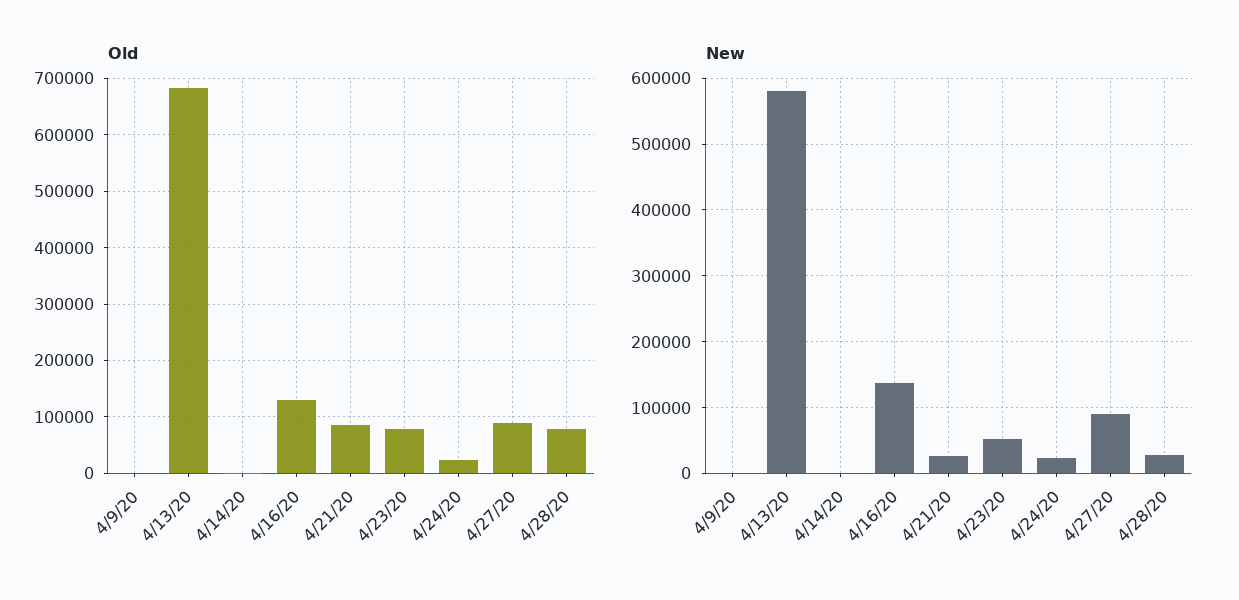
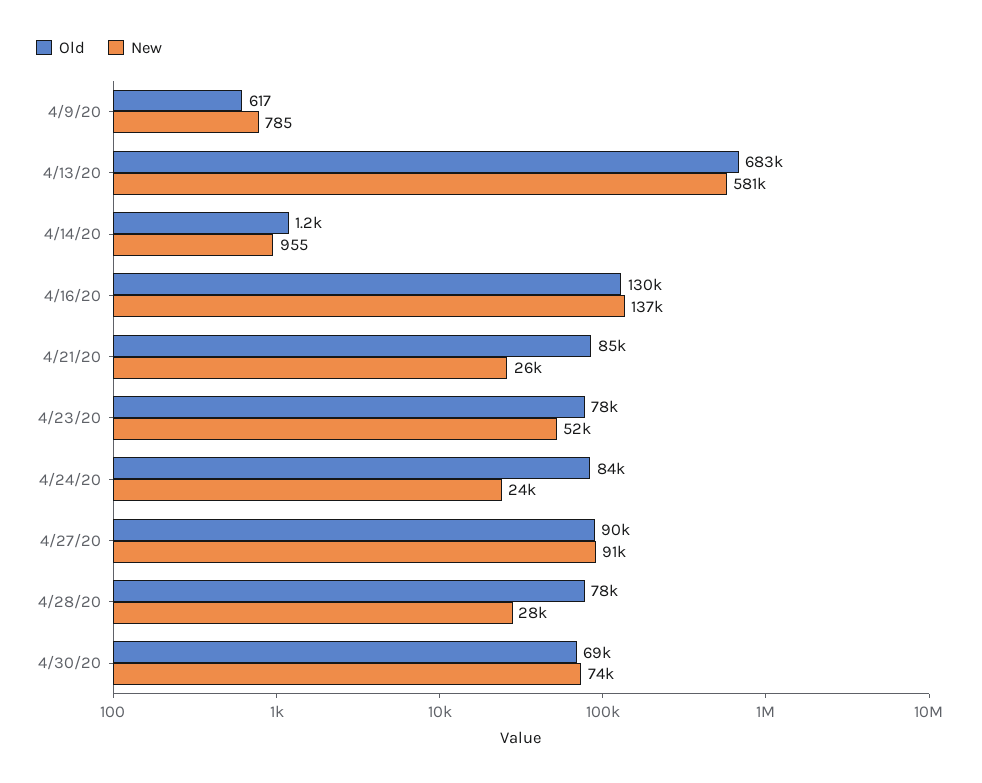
Old, 4/24/20: 20000 -> 84000
Old, 4/30/20: none -> 69000
New, 4/30/20: none -> 74000

